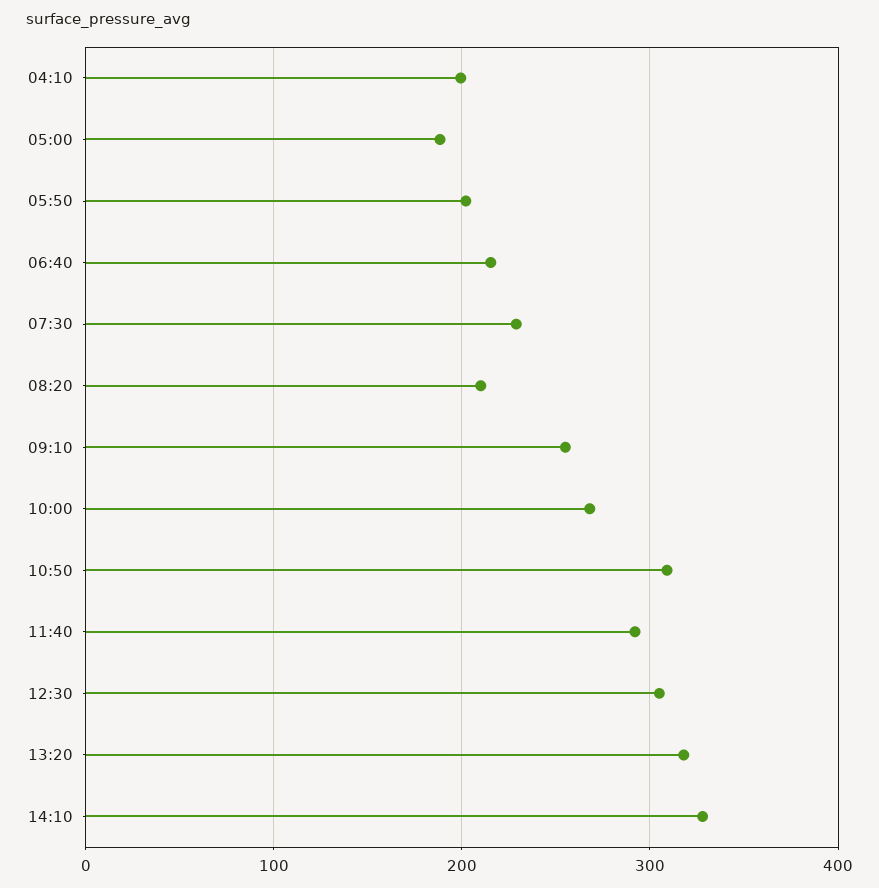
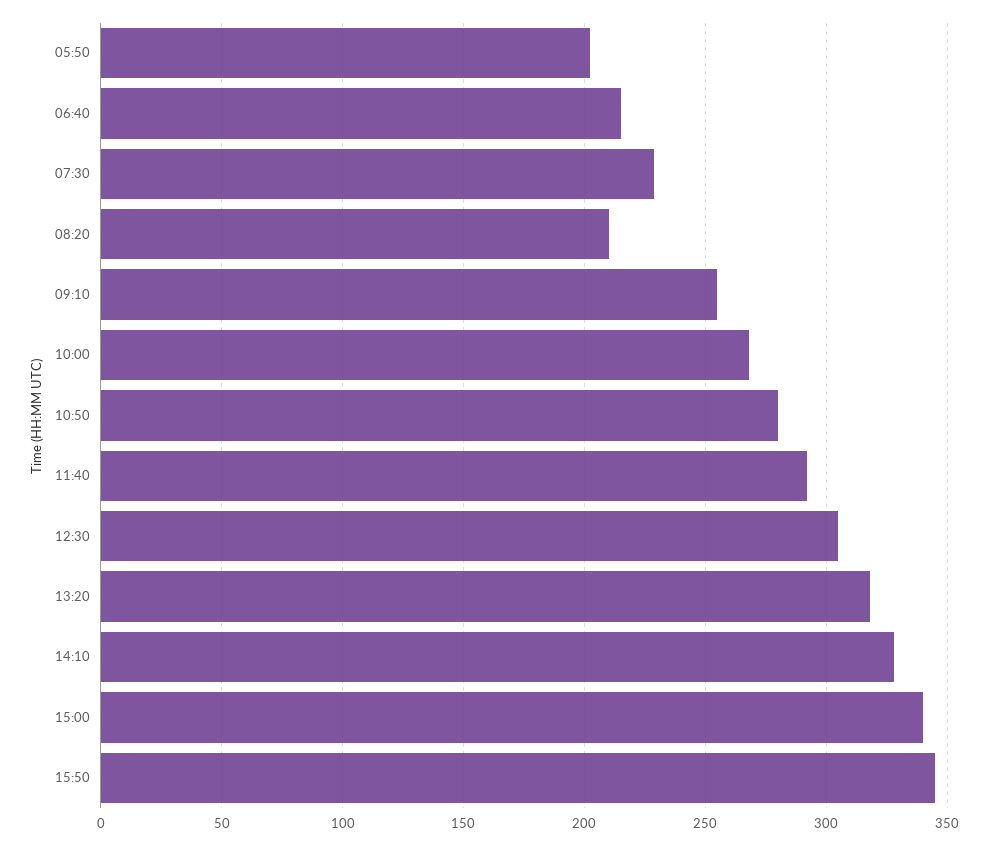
04:10: 200 -> none
05:00: 190 -> none
10:50: 310 -> 280
15:00: none -> 340
15:50: none -> 345

